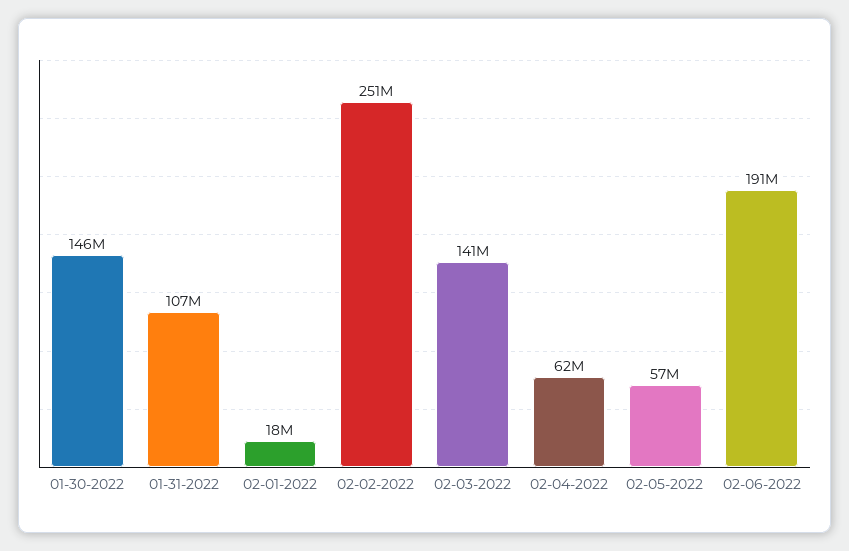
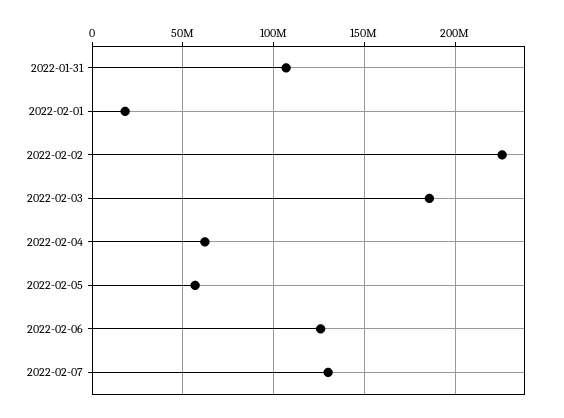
01-30-2022: 146000000 -> none
02-02-2022: 251000000 -> 225000000
02-03-2022: 141000000 -> 185000000
02-06-2022: 191000000 -> 125000000
2022-02-07: none -> 130000000

